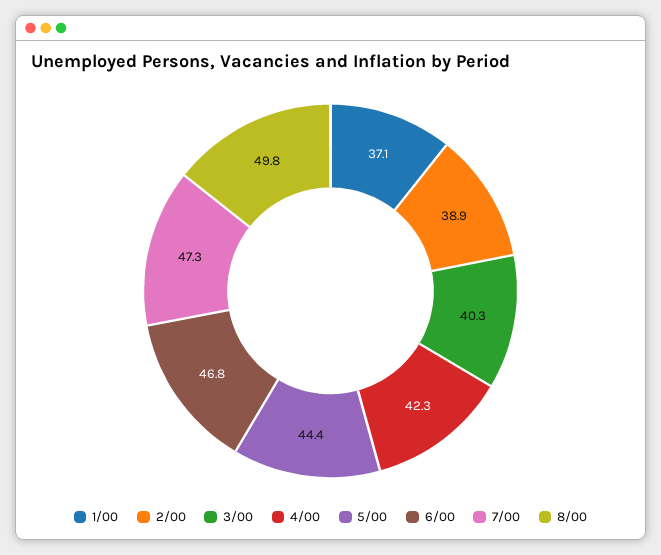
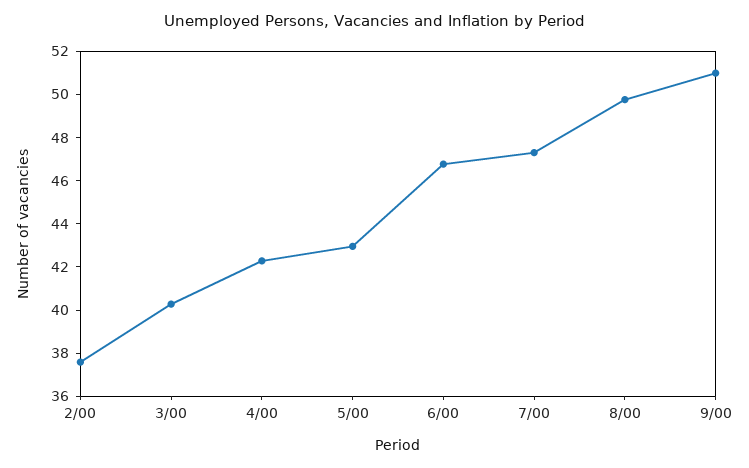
1/00: 37.1 -> none
2/00: 38.9 -> 37.5
5/00: 44.4 -> 43
9/00: none -> 51

